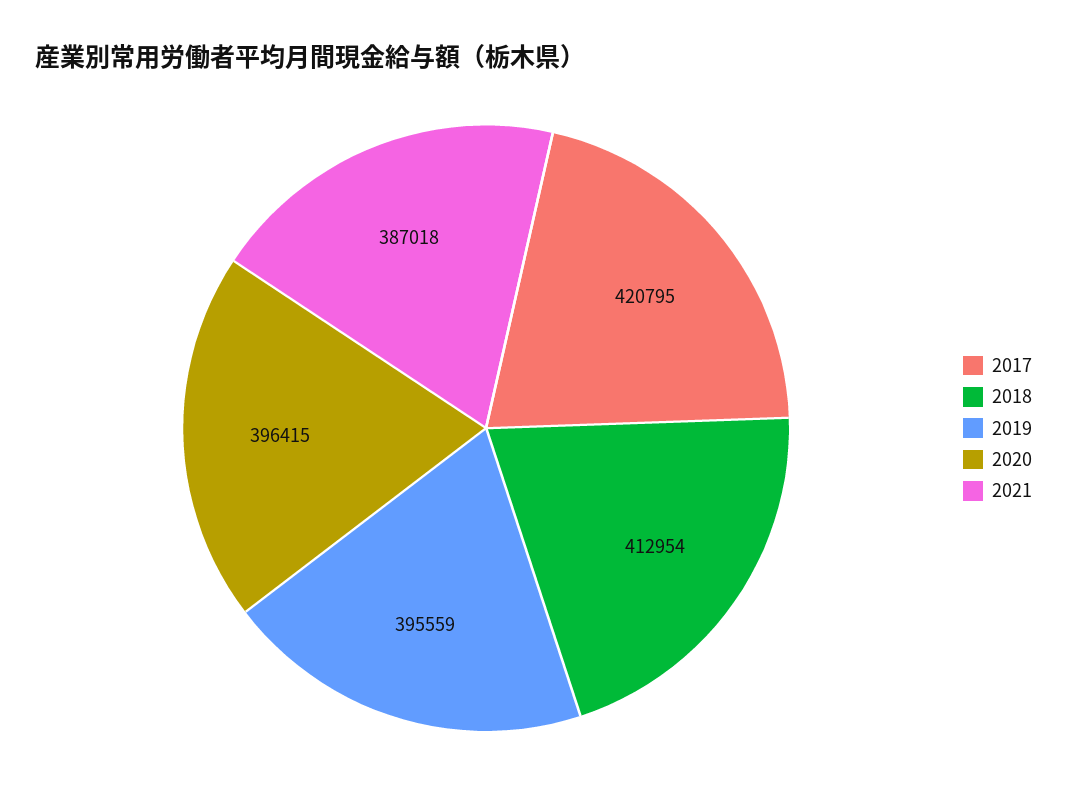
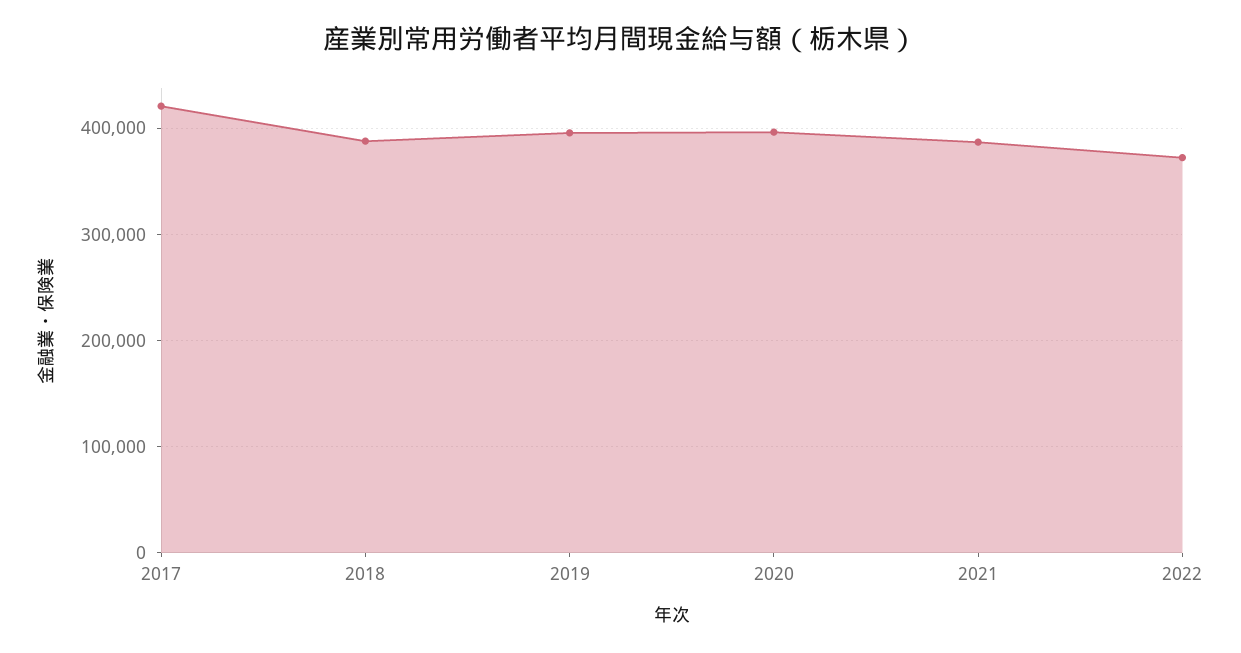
2018: 412954 -> 390000
2022: none -> 370000

